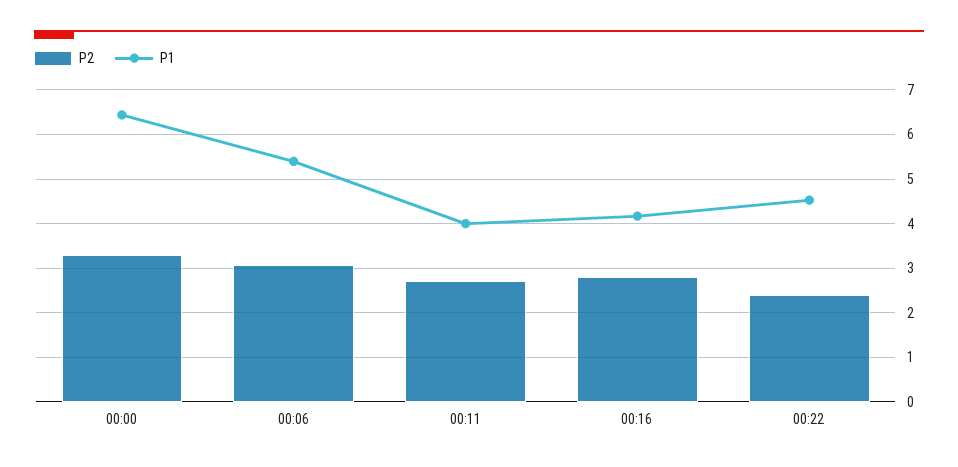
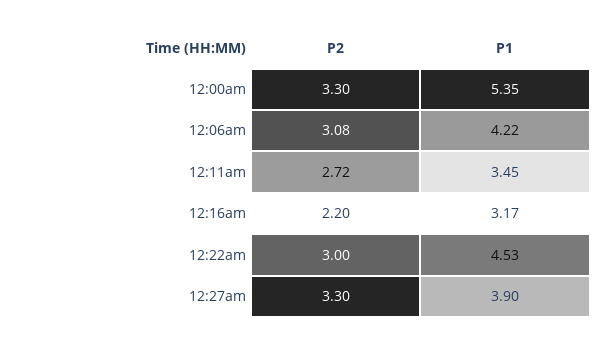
P1, 00:00: 6.4 -> 5.35
P1, 00:06: 5.4 -> 4.22
P1, 00:11: 4 -> 3.45
P2, 00:16: 2.8 -> 2.2
P1, 00:16: 4.2 -> 3.17
P2, 00:22: 2.4 -> 3
P2, 12:27am: none -> 3.3
P1, 12:27am: none -> 3.9

